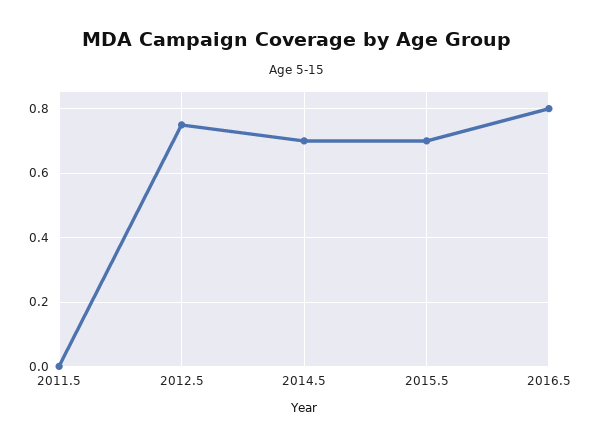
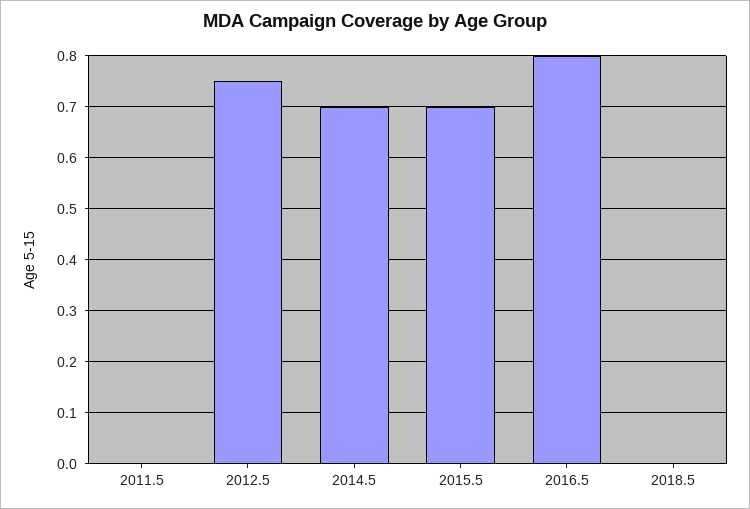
2018.5: none -> 0

